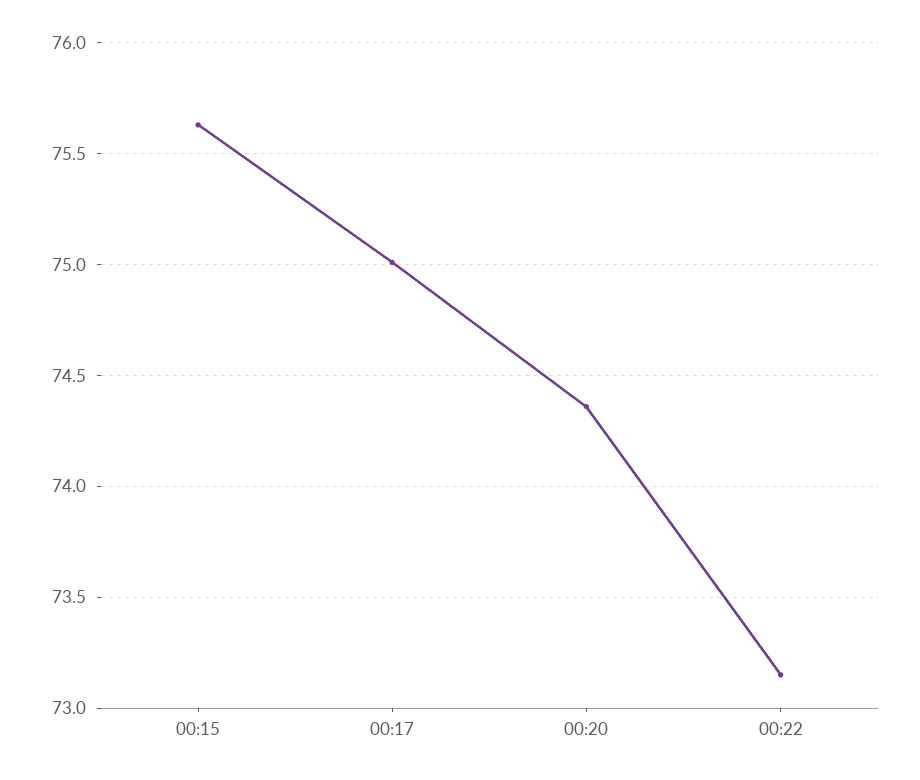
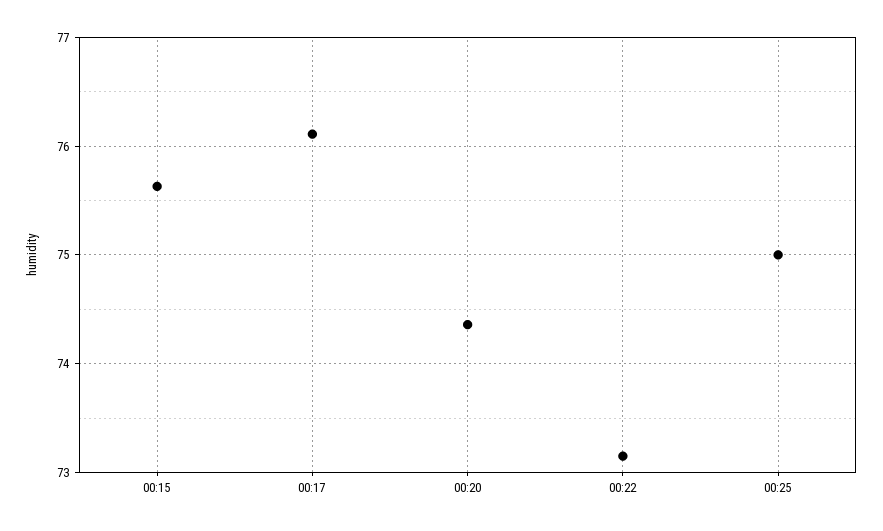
00:17: 75 -> 76.1
00:25: none -> 75

